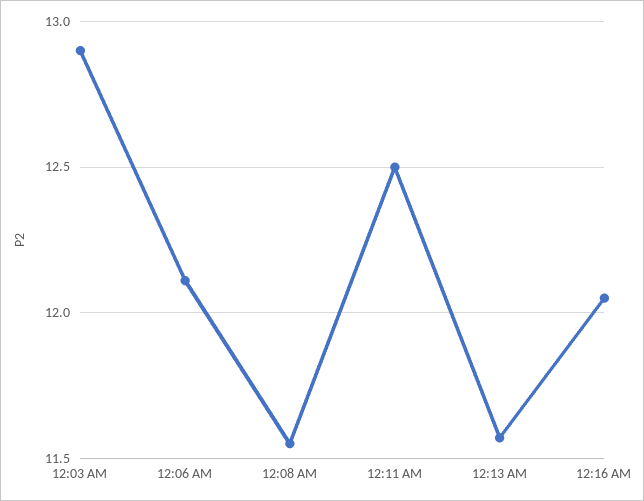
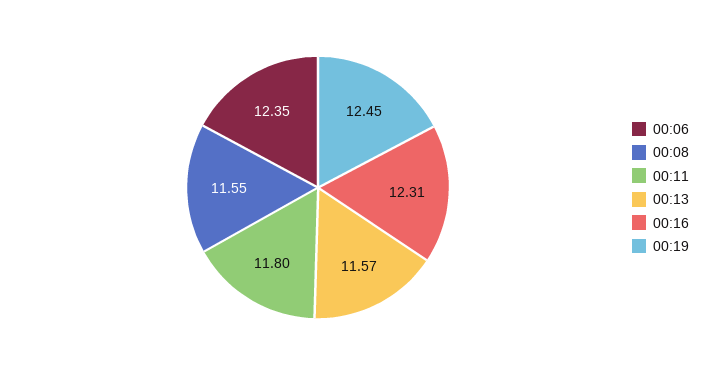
12:03 AM: 12.9 -> none
12:06 AM: 12.1 -> 12.35
12:11 AM: 12.5 -> 11.8
12:16 AM: 12.05 -> 12.31
00:19: none -> 12.45

